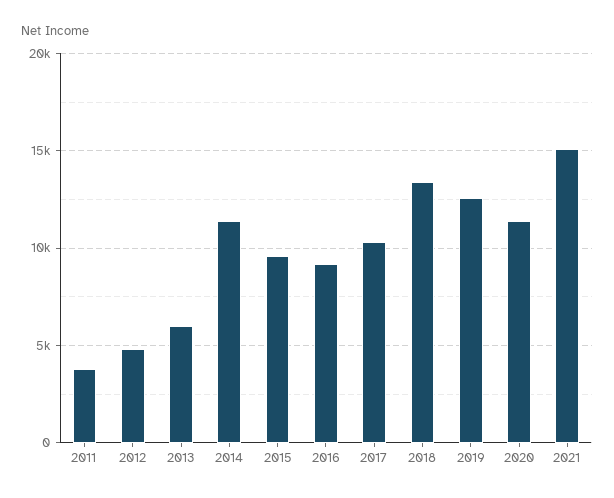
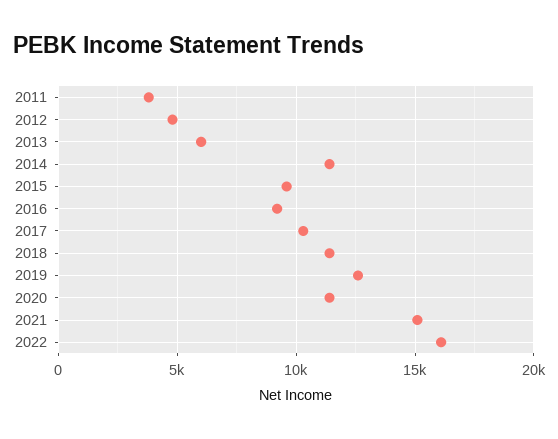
2018: 13500 -> 11500
2022: none -> 16000

